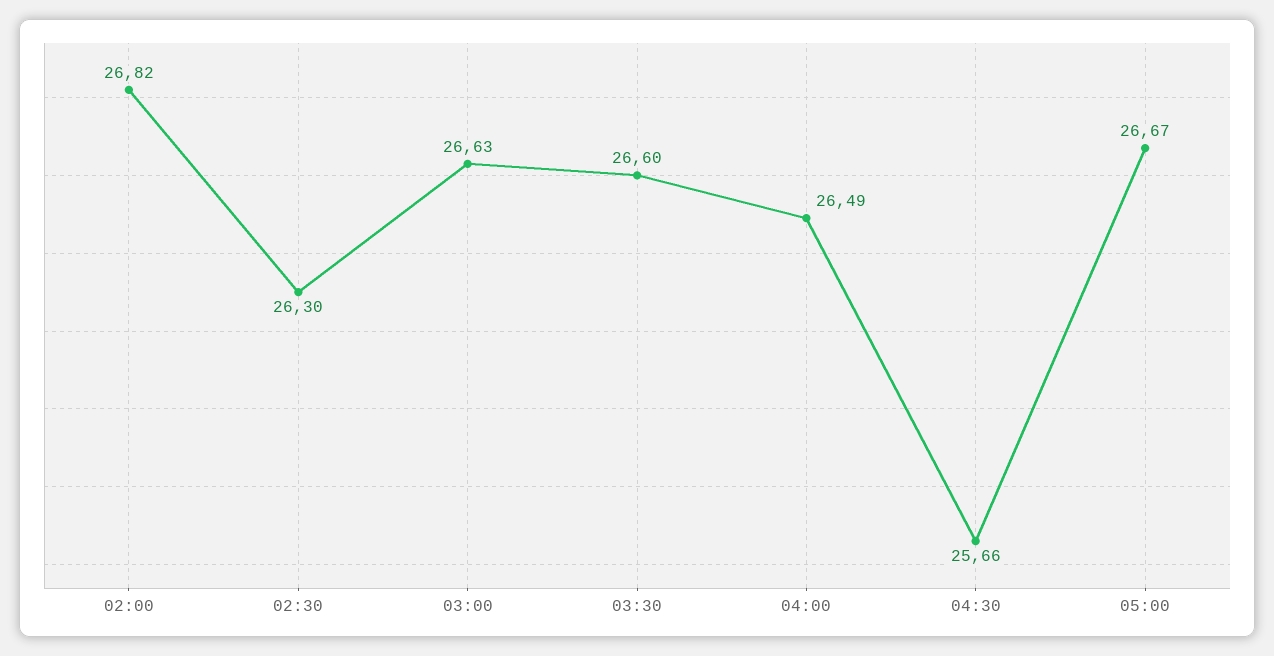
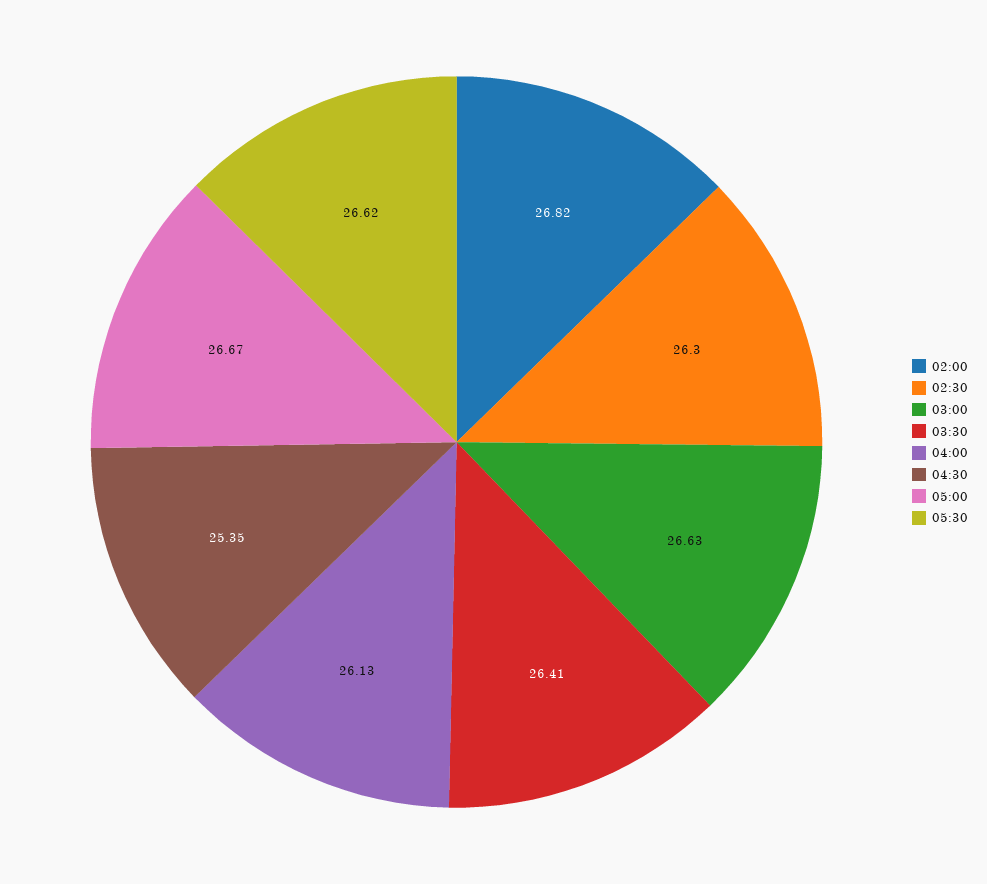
03:30: 26.6 -> 26.41
04:00: 26.49 -> 26.13
04:30: 25.66 -> 25.35
05:30: none -> 26.62

